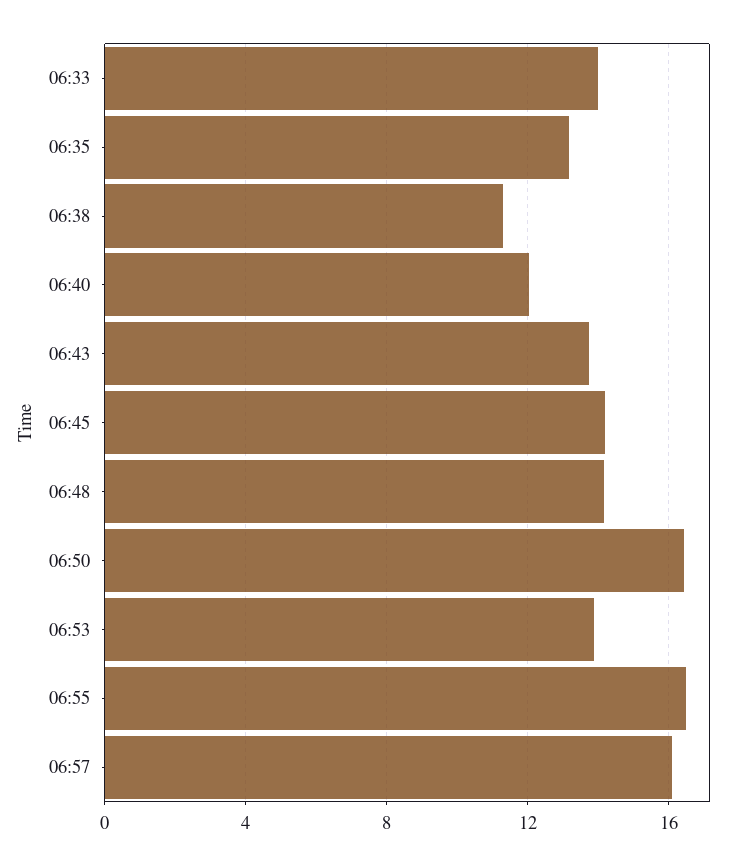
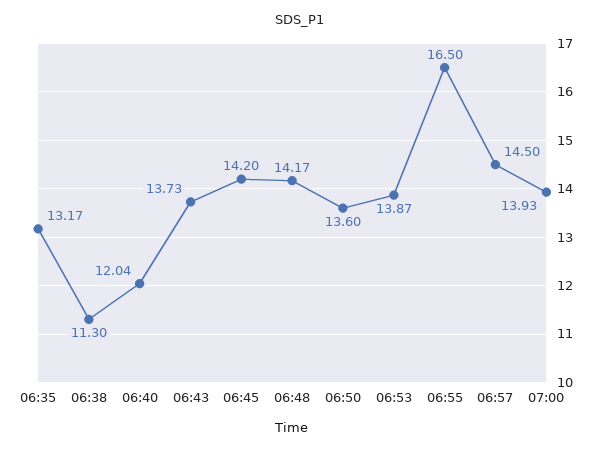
06:33: 14 -> none
06:50: 16.5 -> 13.6
06:57: 16 -> 14.5
07:00: none -> 13.93

